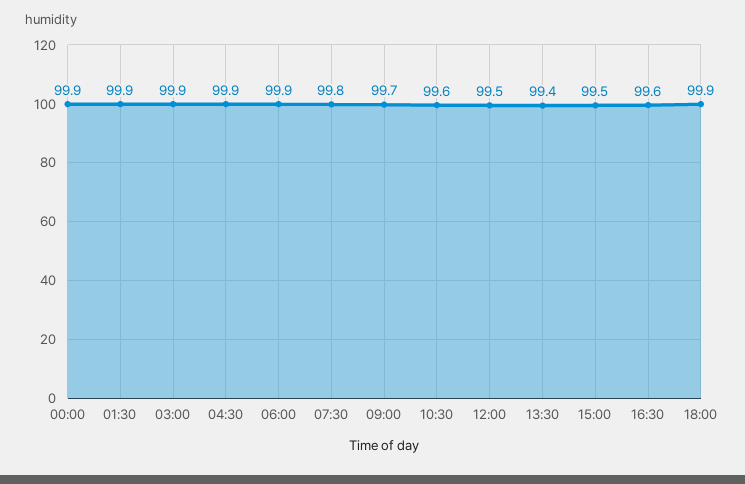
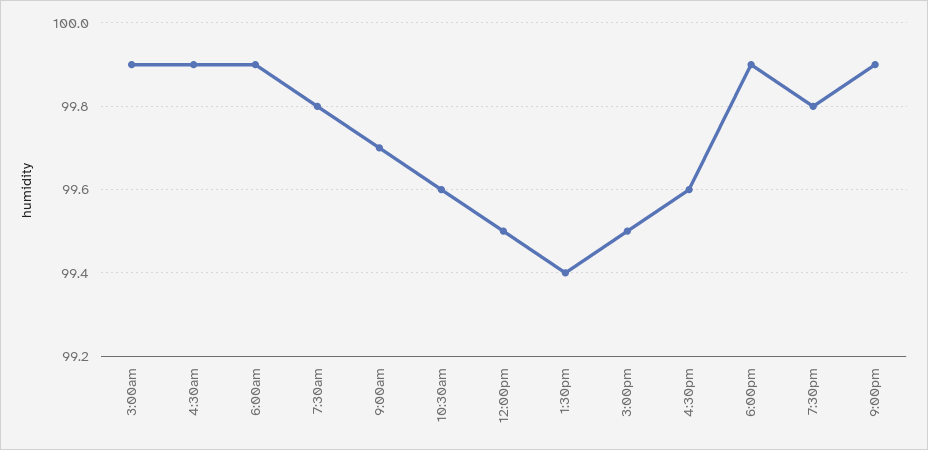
00:00: 99.9 -> none
01:30: 99.9 -> none
7:30pm: none -> 99.8
9:00pm: none -> 99.9

